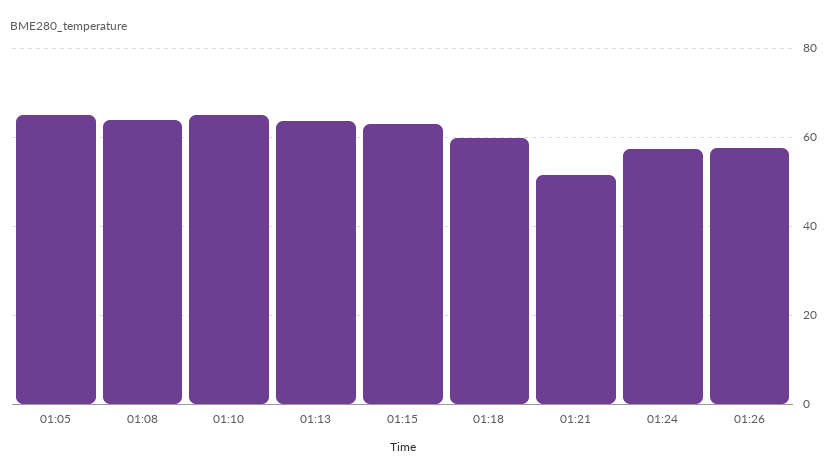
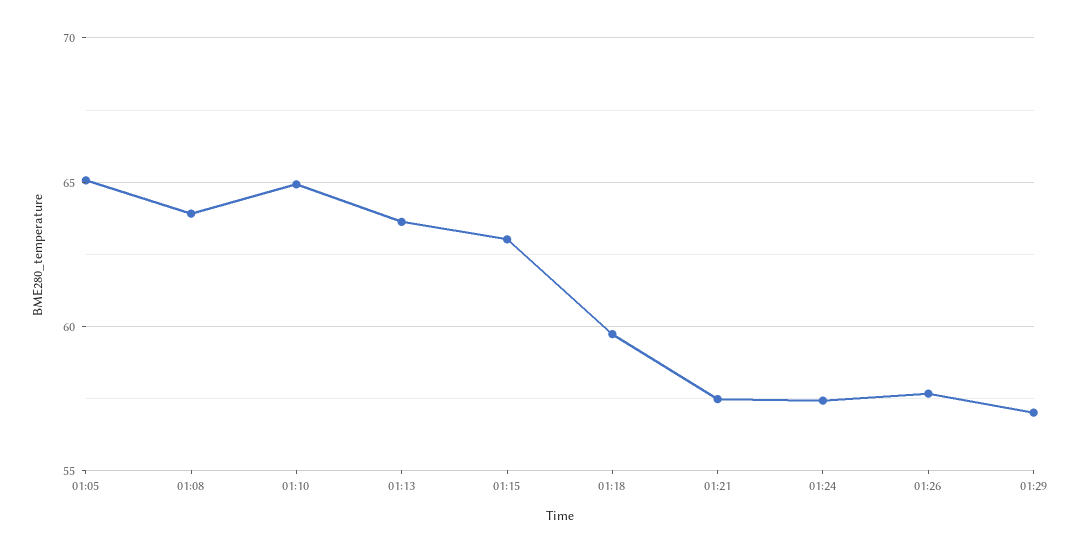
01:21: 52 -> 57.5
01:29: none -> 57

